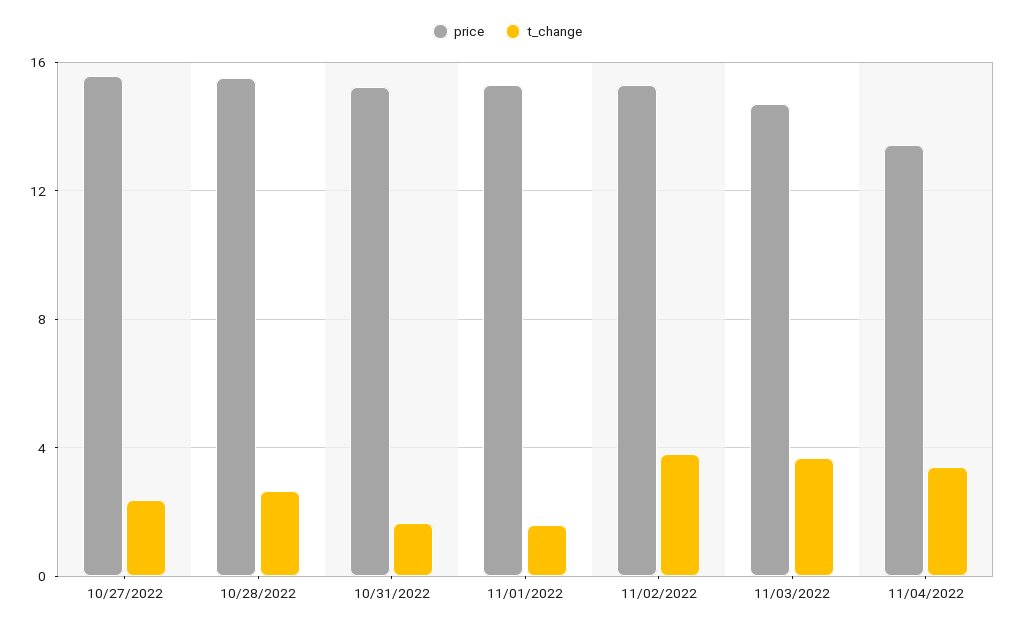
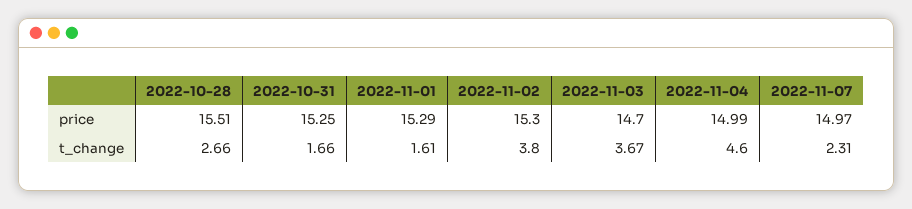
price, 10/27/2022: 15.5 -> none
t_change, 10/27/2022: 2.5 -> none
price, 11/04/2022: 13.5 -> 14.99
t_change, 11/04/2022: 3.5 -> 4.6
price, 2022-11-07: none -> 14.97
t_change, 2022-11-07: none -> 2.31

